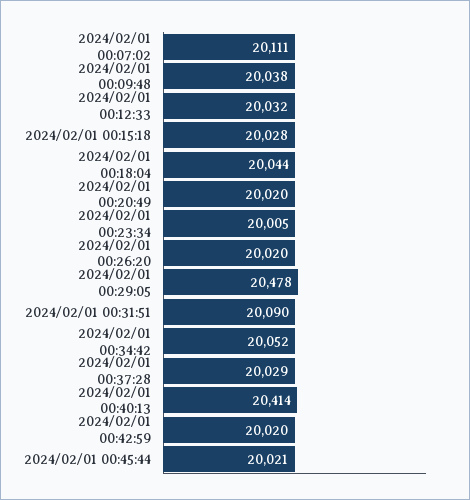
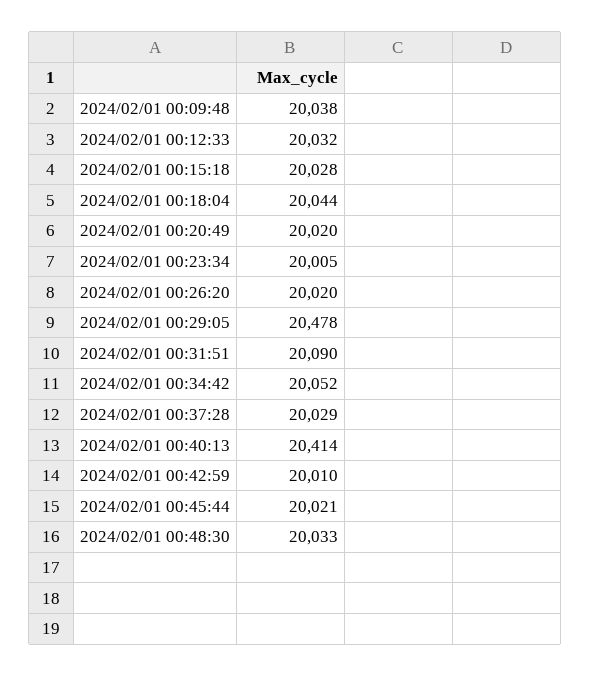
2024/02/01 00:07:02: 20111 -> none
2024/02/01 00:42:59: 20020 -> 20010
2024/02/01 00:48:30: none -> 20033

